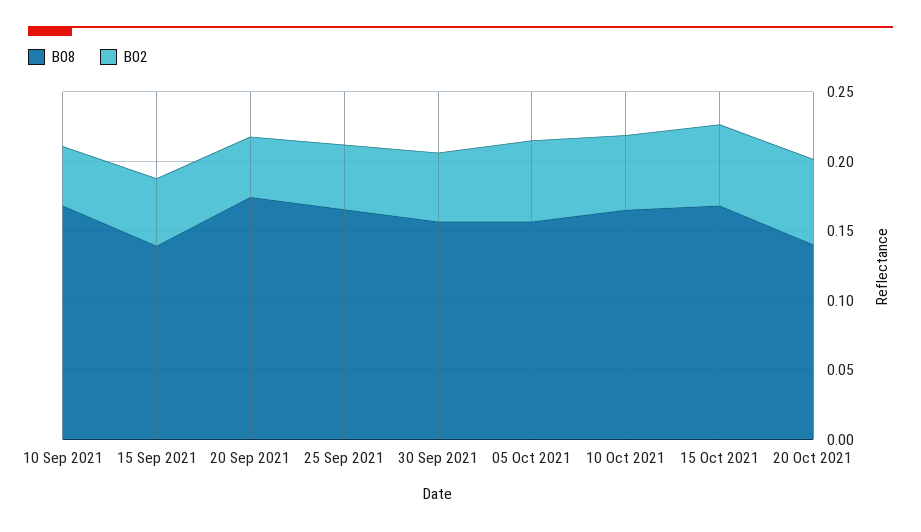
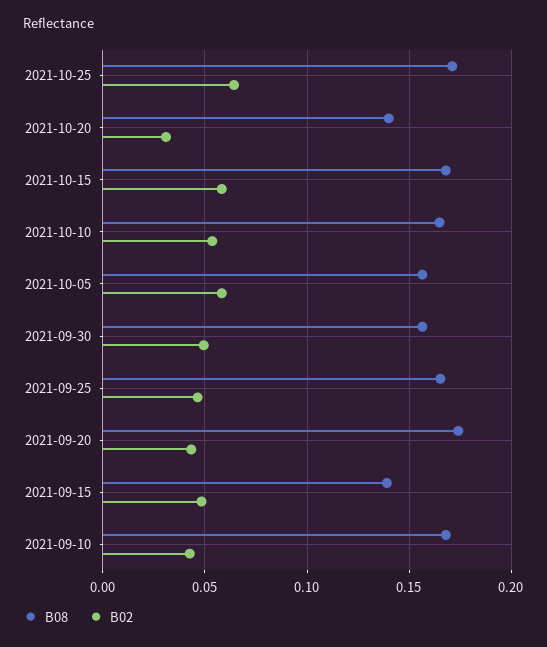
B02, 20 Oct 2021: 0.06 -> 0.03
B08, 2021-10-25: none -> 0.17
B02, 2021-10-25: none -> 0.065

